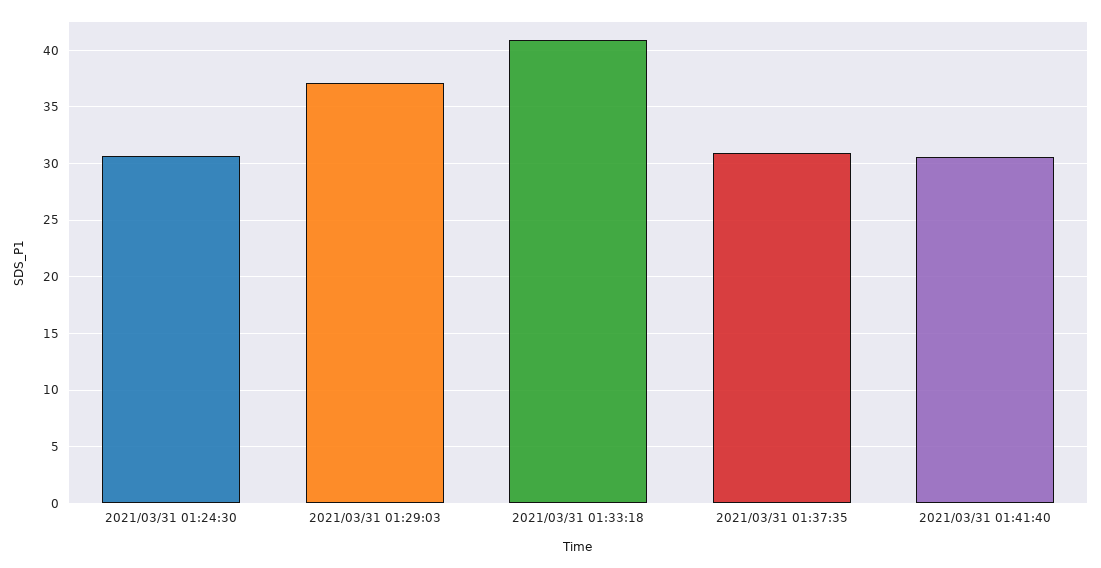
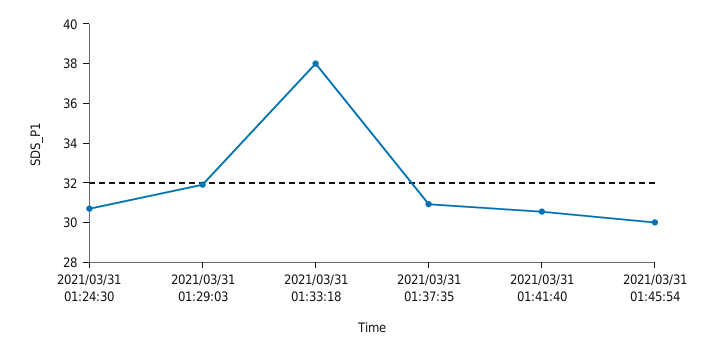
2021/03/31 01:29:03: 37 -> 32
2021/03/31 01:33:18: 41 -> 38
2021/03/31 01:45:54: none -> 30

